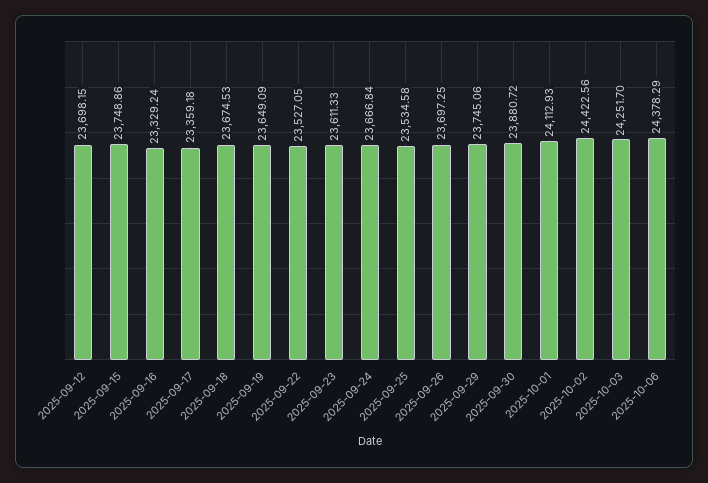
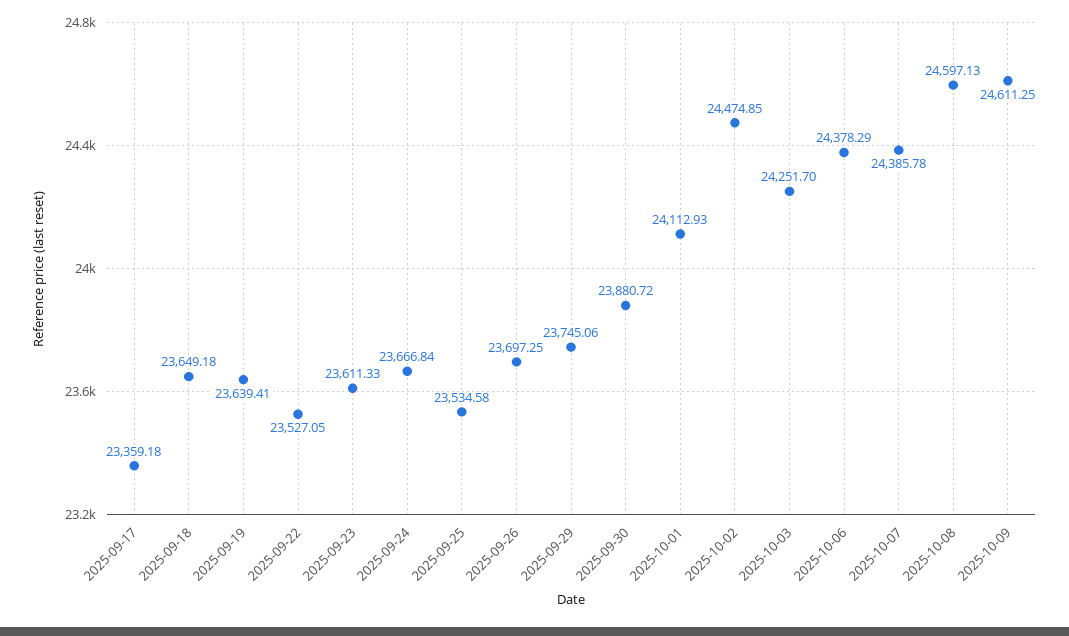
2025-09-12: 23698.15 -> none
2025-09-15: 23748.86 -> none
2025-09-16: 23329.24 -> none
2025-09-18: 23674.53 -> 23649.18
2025-09-19: 23649.09 -> 23639.41
2025-10-02: 24422.56 -> 24474.85
2025-10-07: none -> 24385.78
2025-10-08: none -> 24597.13
2025-10-09: none -> 24611.25

